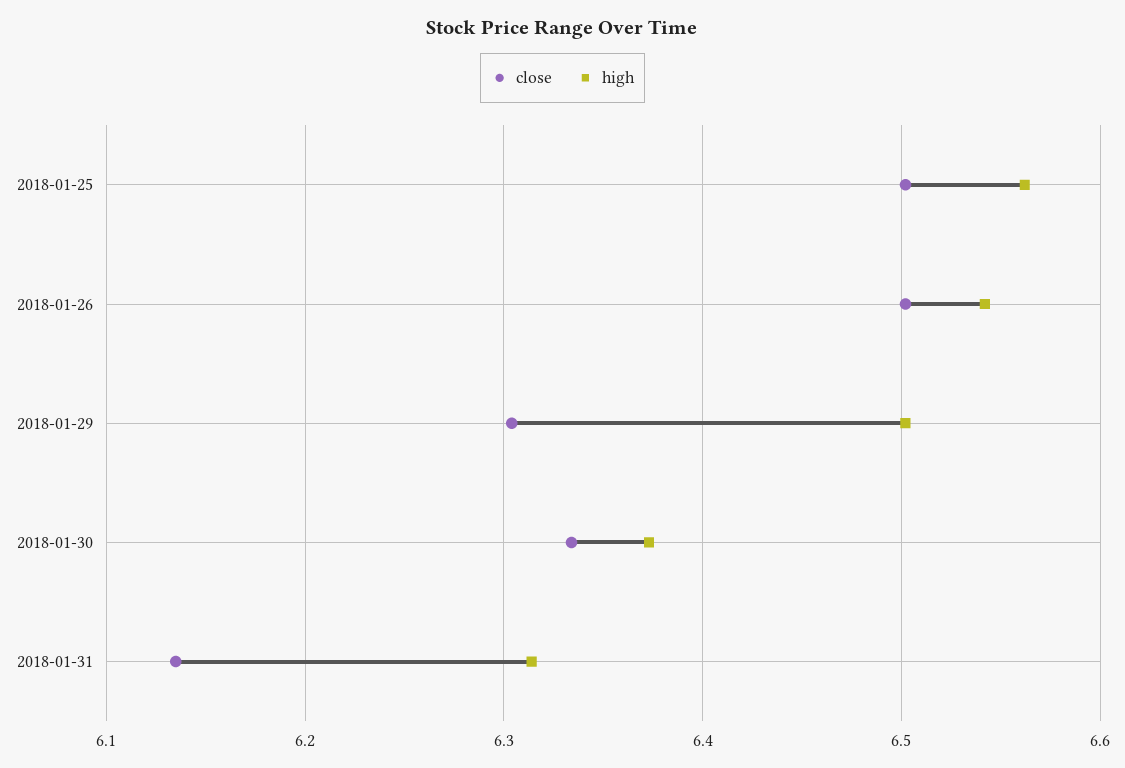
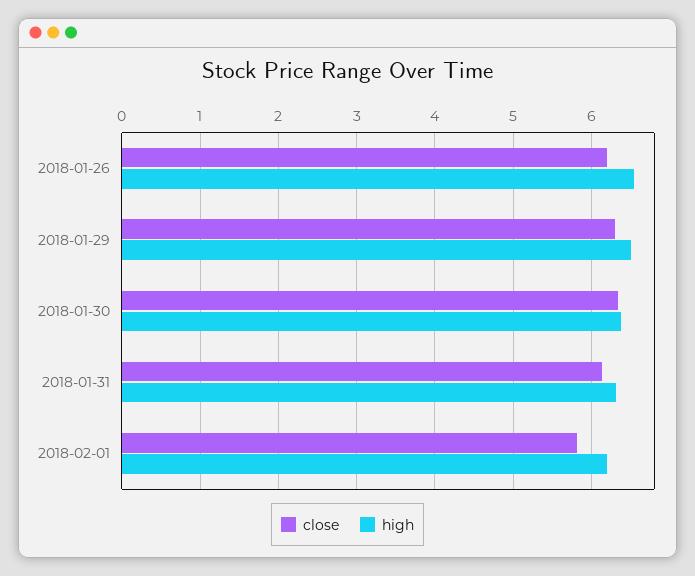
close, 2018-01-25: 6.5 -> none
high, 2018-01-25: 6.56 -> none
close, 2018-01-26: 6.5 -> 6.2
close, 2018-02-01: none -> 5.8
high, 2018-02-01: none -> 6.2

